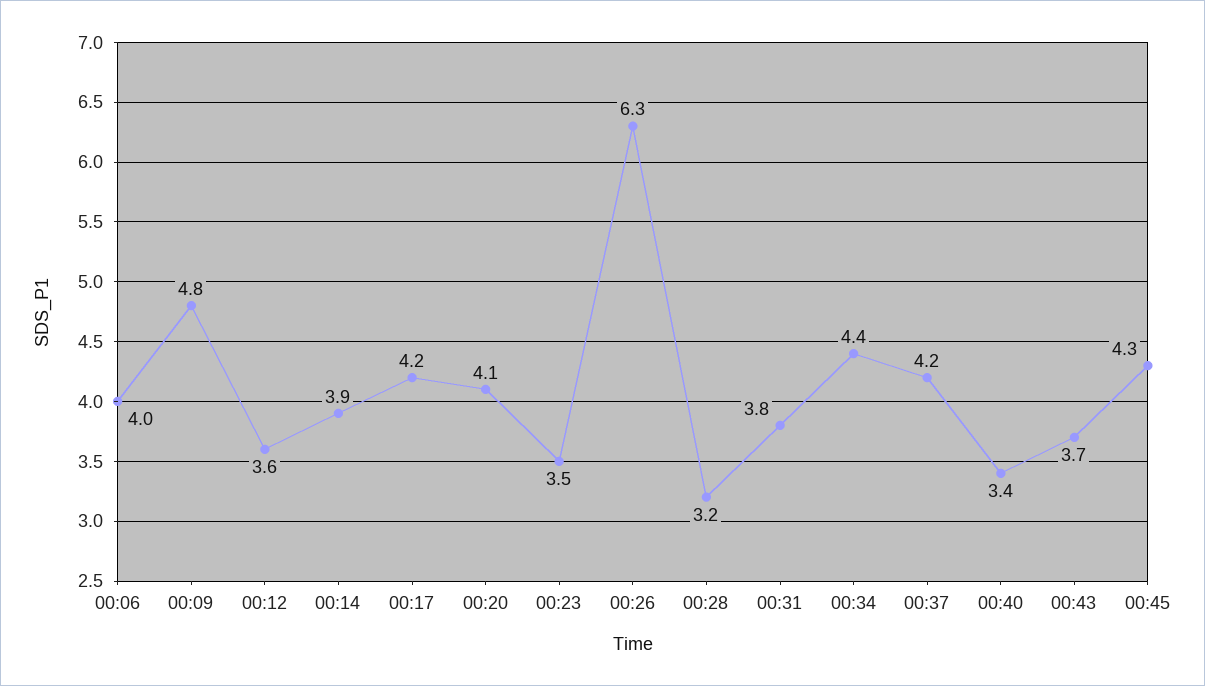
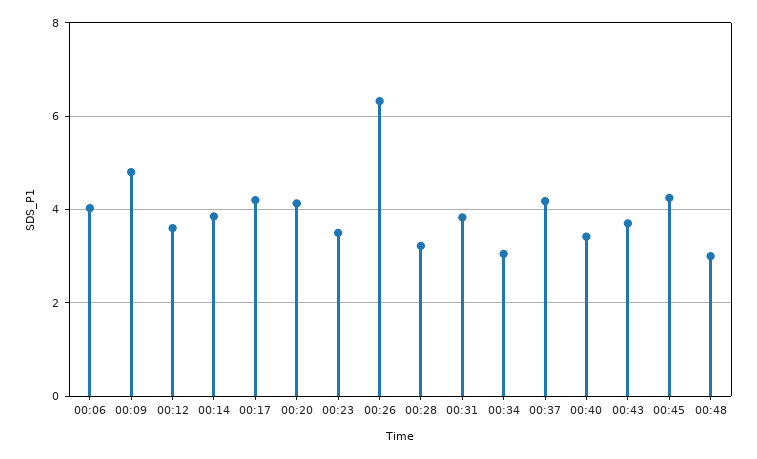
00:34: 4.4 -> 3
00:48: none -> 3

